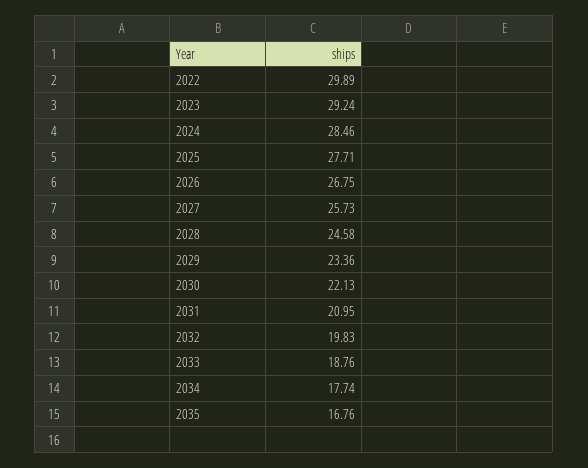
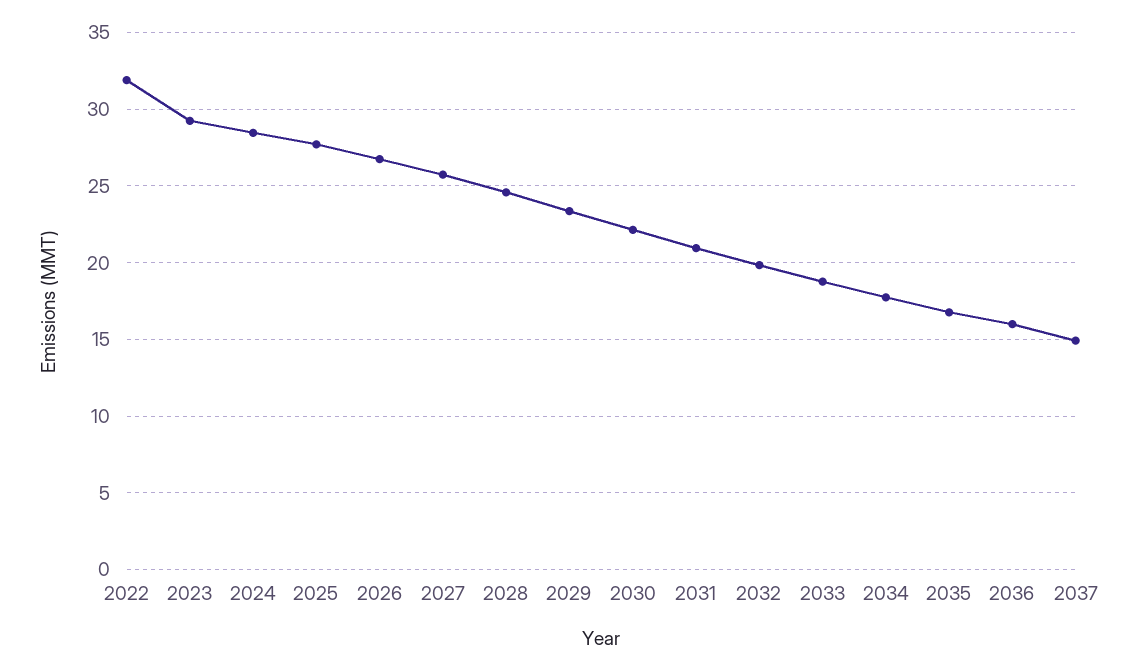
2022: 29.89 -> 32
2036: none -> 16
2037: none -> 15

